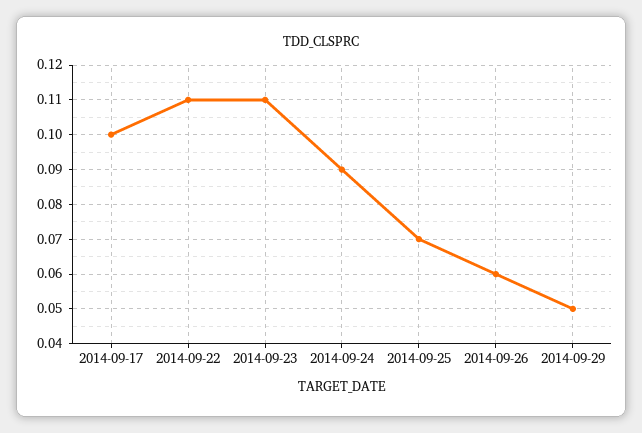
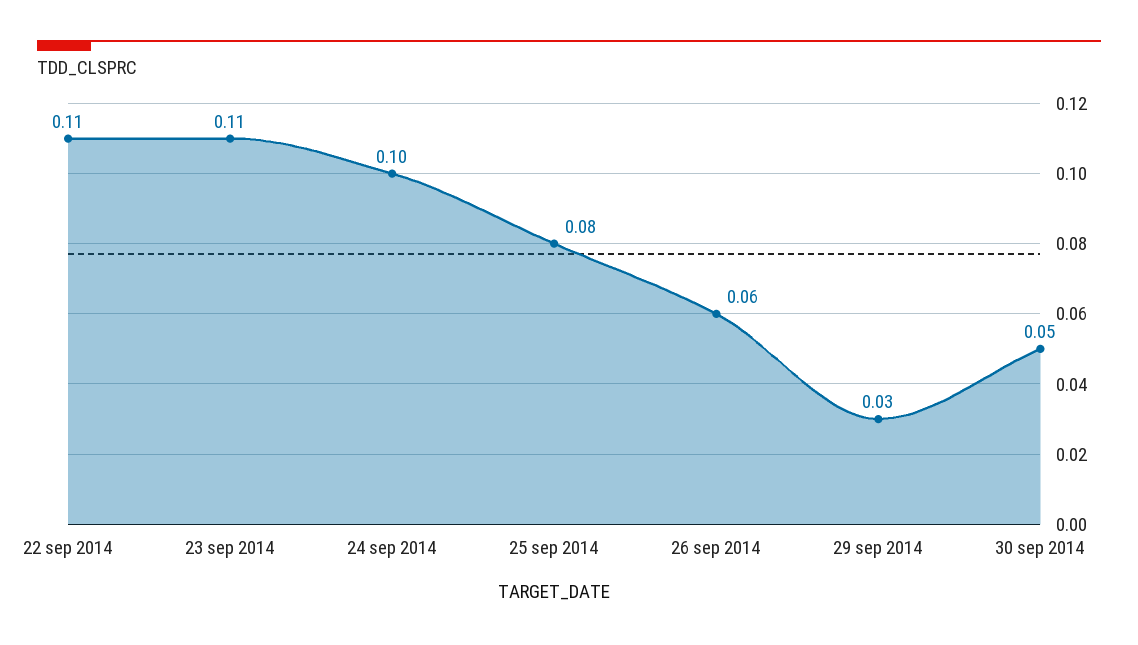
2014-09-17: 0.1 -> none
2014-09-24: 0.09 -> 0.1
2014-09-25: 0.07 -> 0.08
2014-09-29: 0.05 -> 0.03
30 sep 2014: none -> 0.05

